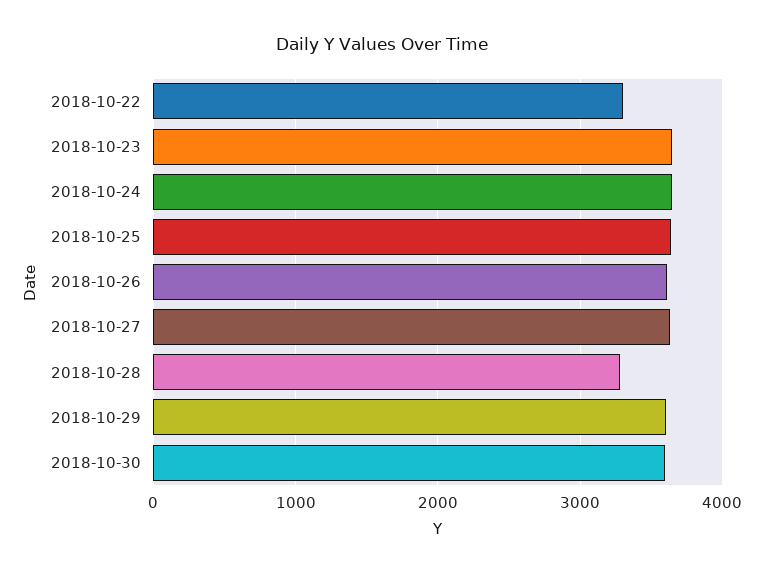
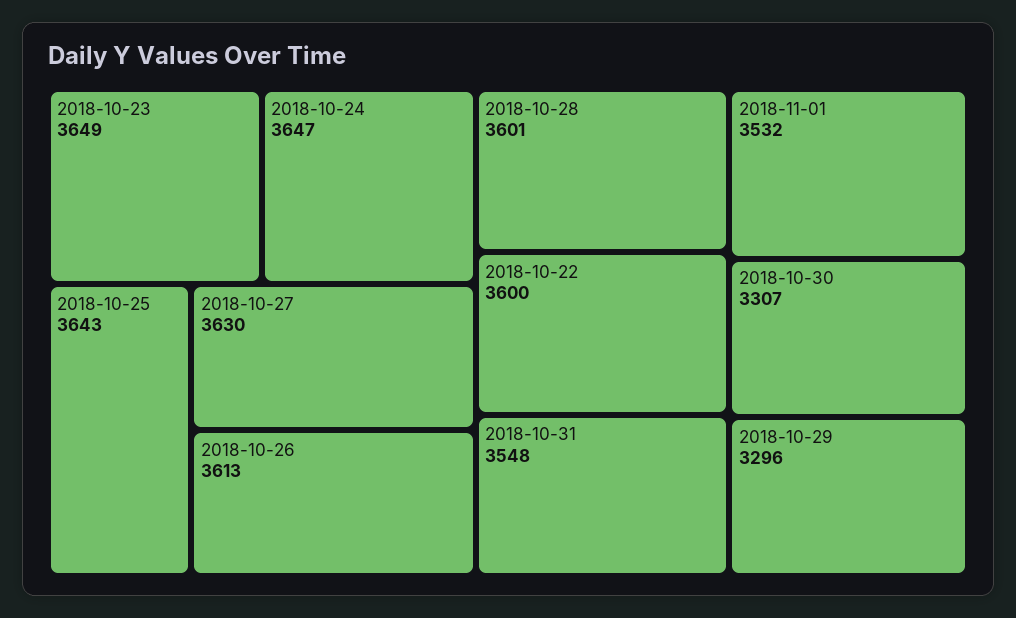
2018-10-22: 3300 -> 3600
2018-10-28: 3300 -> 3601
2018-10-29: 3600 -> 3296
2018-10-30: 3600 -> 3307
2018-10-31: none -> 3548
2018-11-01: none -> 3532

